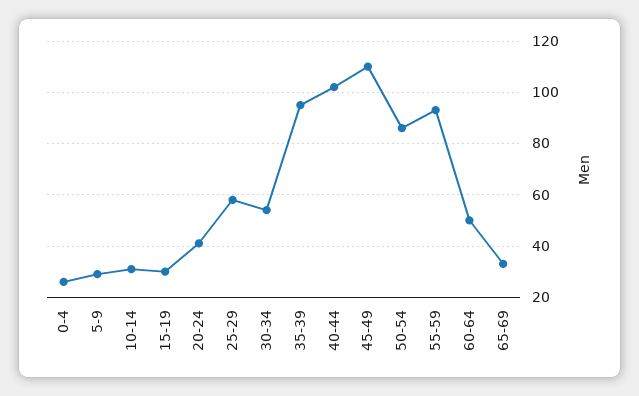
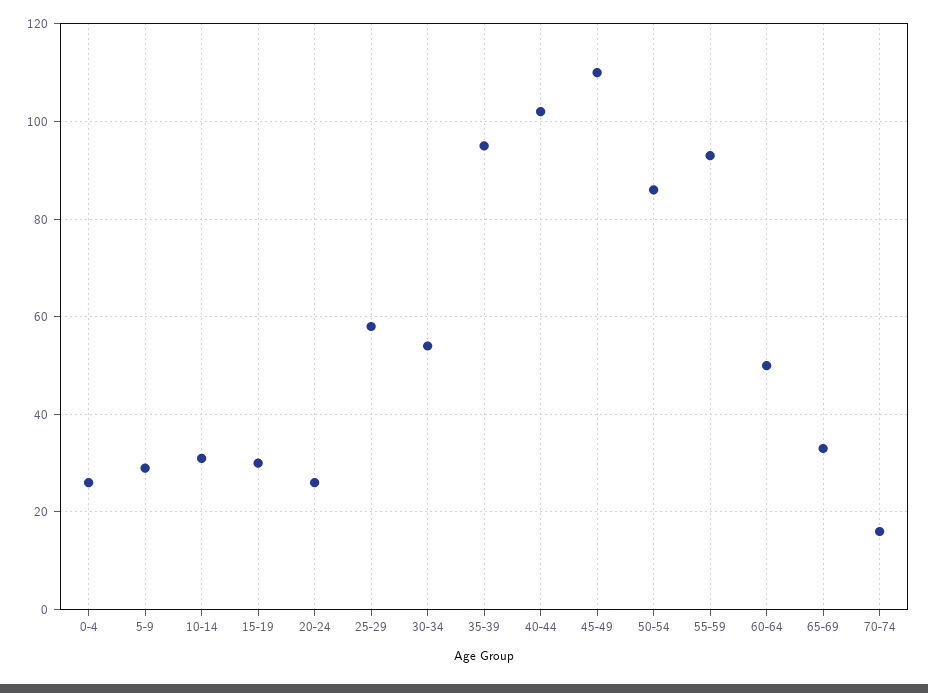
20-24: 40 -> 25
70-74: none -> 15

